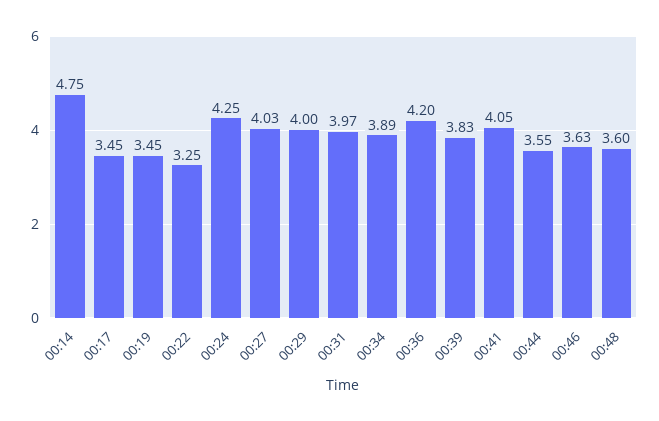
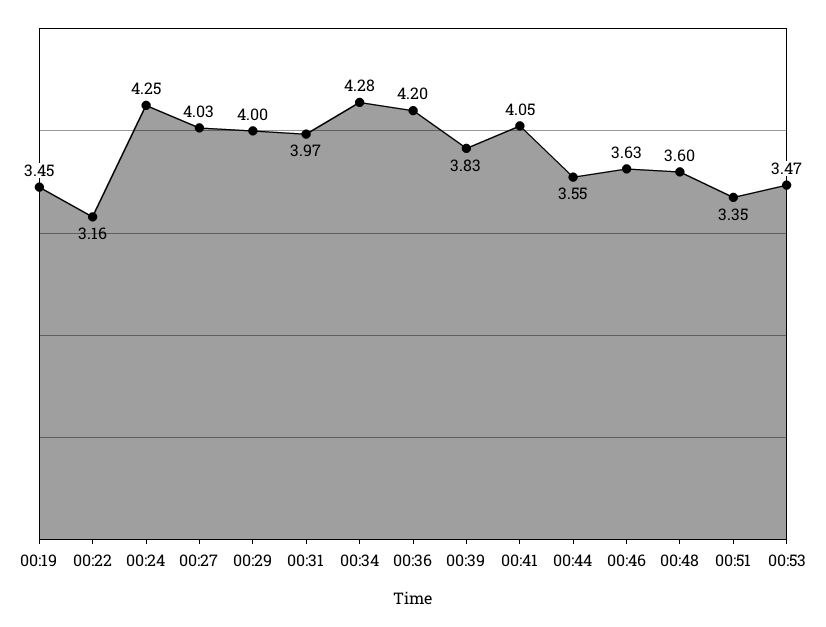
00:14: 4.75 -> none
00:17: 3.45 -> none
00:22: 3.25 -> 3.16
00:34: 3.89 -> 4.28
00:51: none -> 3.35
00:53: none -> 3.47

